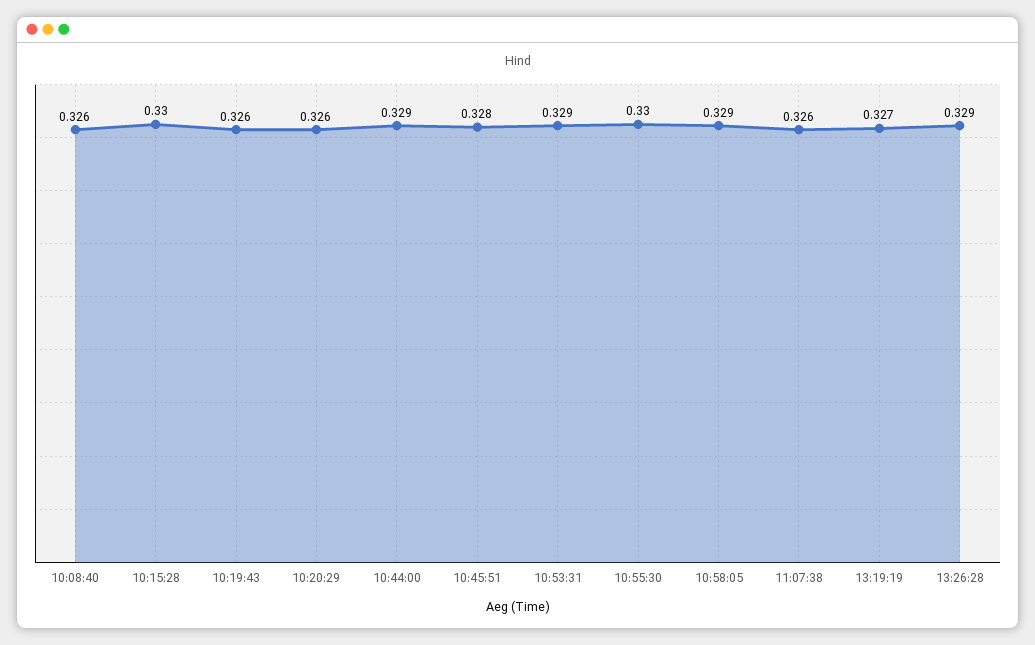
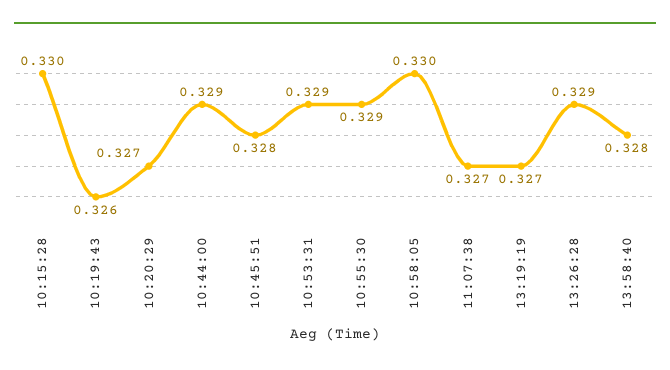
10:08:40: 0.326 -> none
10:20:29: 0.326 -> 0.327
10:55:30: 0.33 -> 0.329
10:58:05: 0.329 -> 0.33
11:07:38: 0.326 -> 0.327
13:58:40: none -> 0.328

